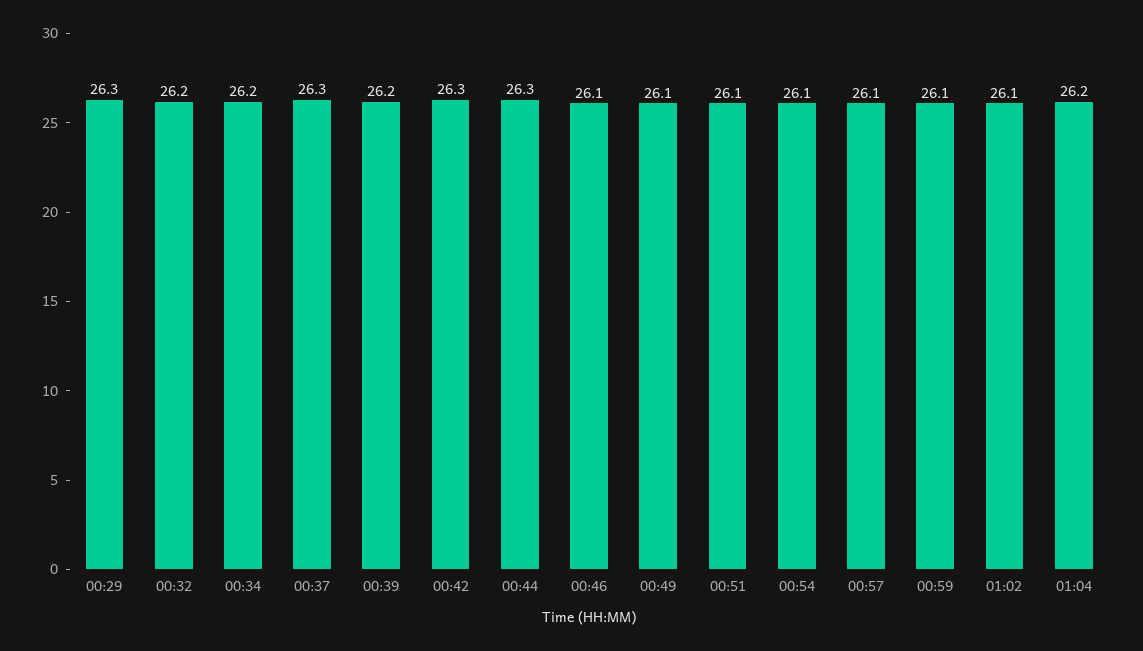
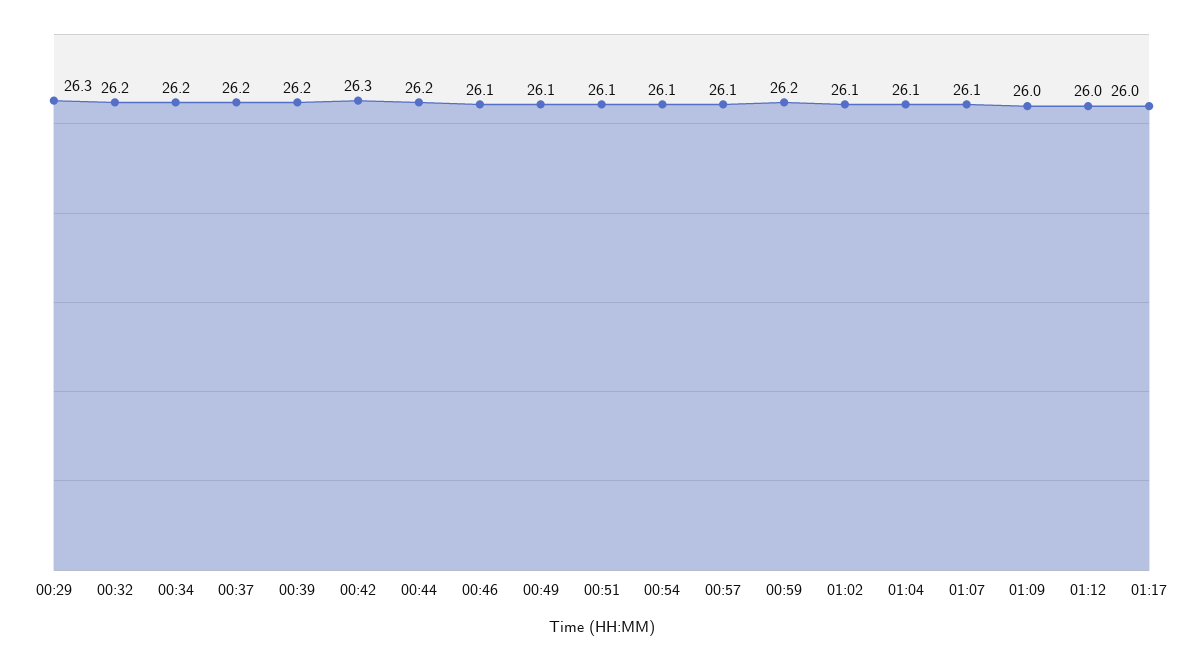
00:37: 26.3 -> 26.2
00:44: 26.3 -> 26.2
00:59: 26.1 -> 26.2
01:04: 26.2 -> 26.1
01:07: none -> 26.1
01:09: none -> 26
01:12: none -> 26
01:17: none -> 26

